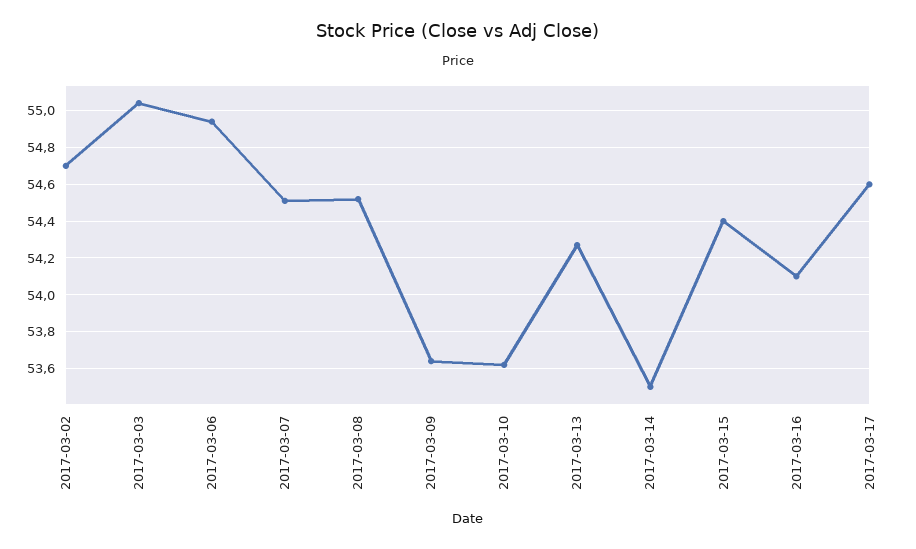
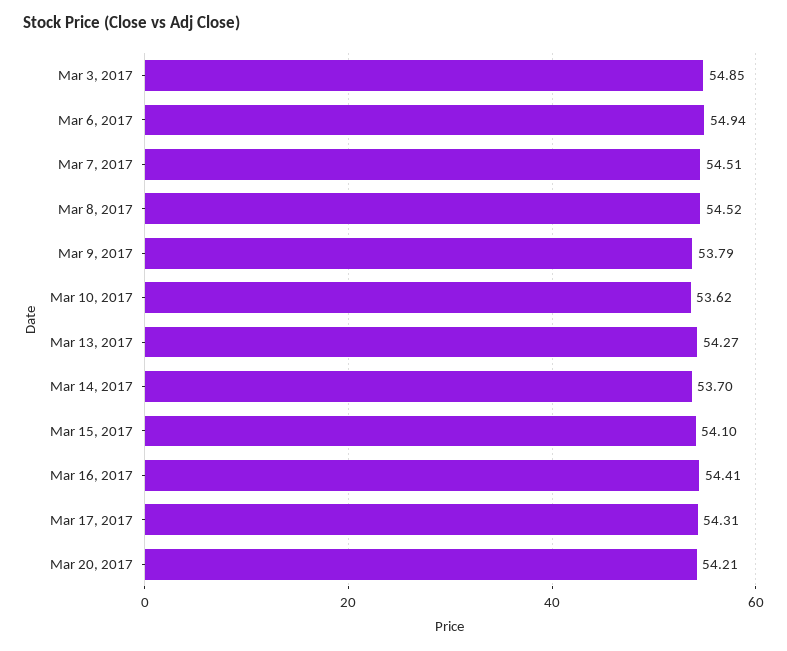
2017-03-02: 54.7 -> none
2017-03-03: 55.05 -> 54.85
2017-03-09: 53.65 -> 53.79
2017-03-14: 53.5 -> 53.7
2017-03-15: 54.4 -> 54.1
2017-03-16: 54.1 -> 54.41
2017-03-17: 54.6 -> 54.31
Mar 20, 2017: none -> 54.21

